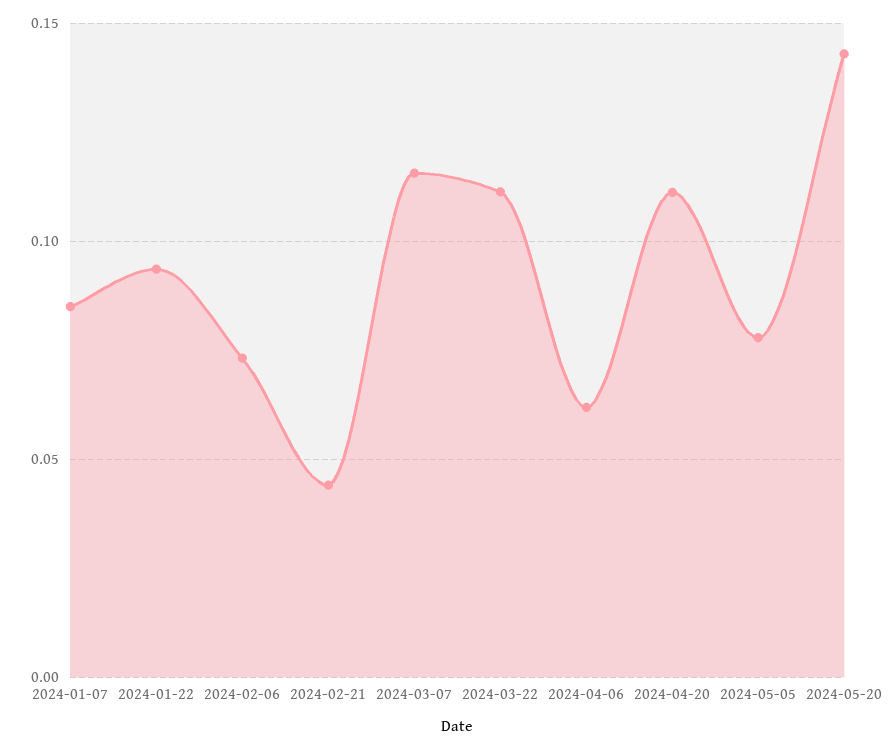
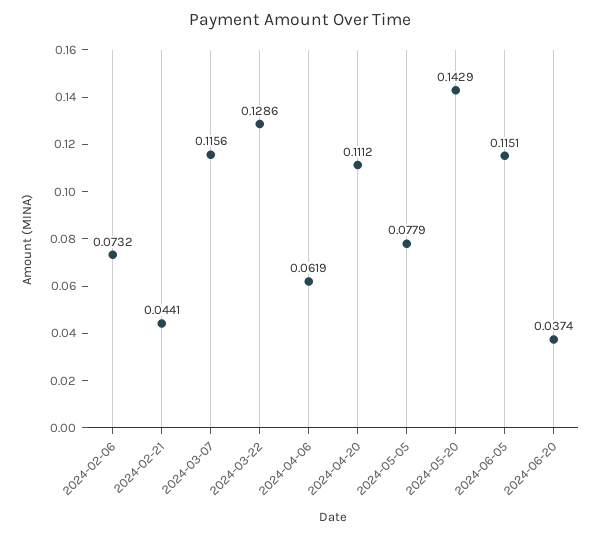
2024-01-07: 0.085 -> none
2024-01-22: 0.095 -> none
2024-03-22: 0.11 -> 0.1286
2024-06-05: none -> 0.1151
2024-06-20: none -> 0.0374

